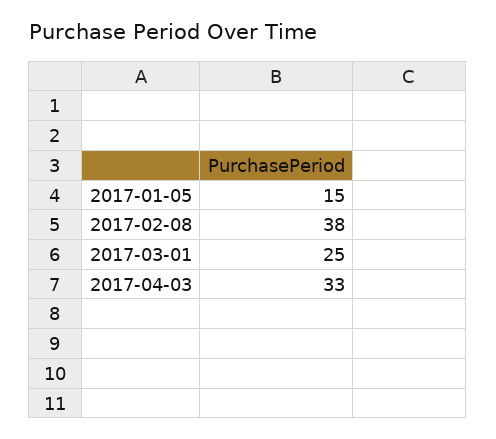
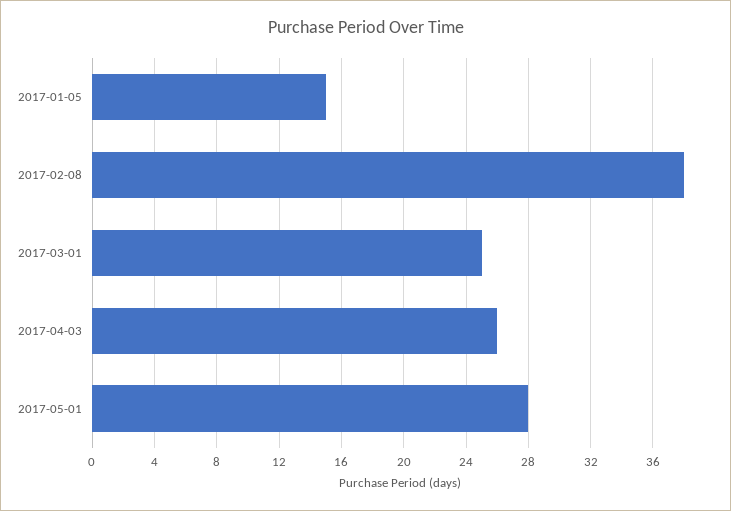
2017-04-03: 33 -> 26
2017-05-01: none -> 28

